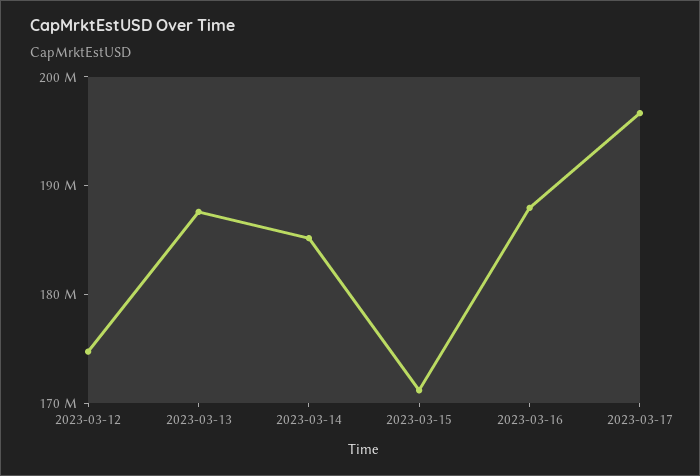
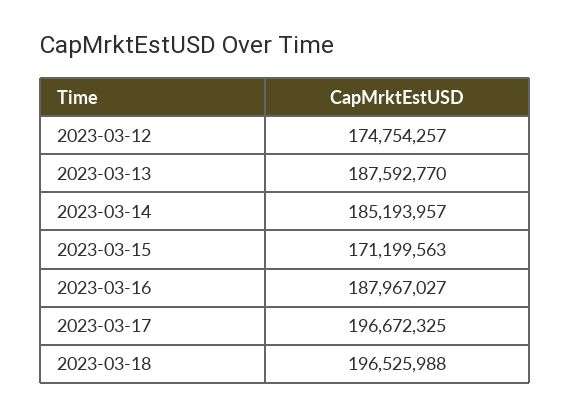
2023-03-18: none -> 196525988

